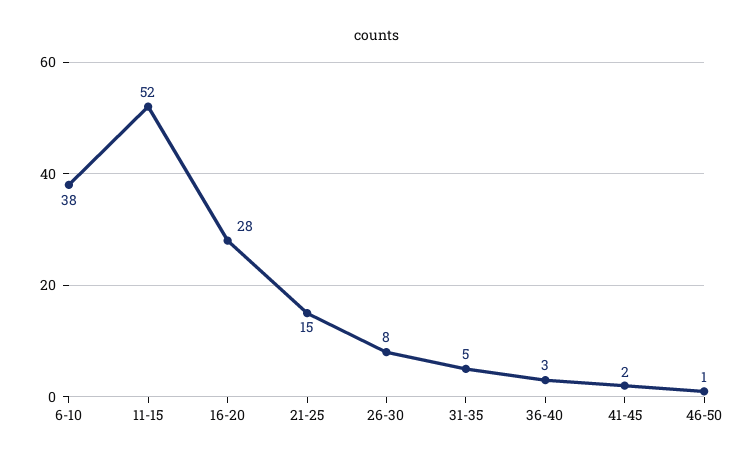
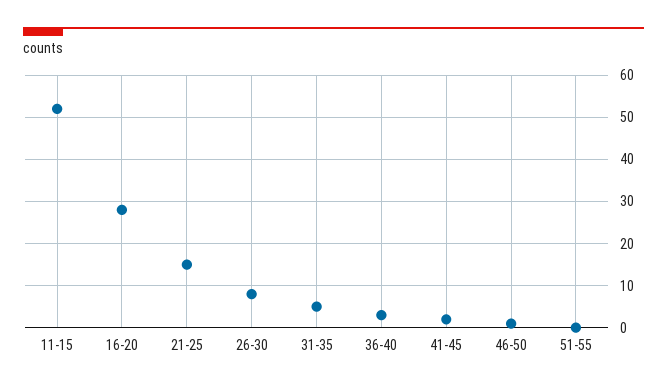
6-10: 38 -> none
51-55: none -> 0

